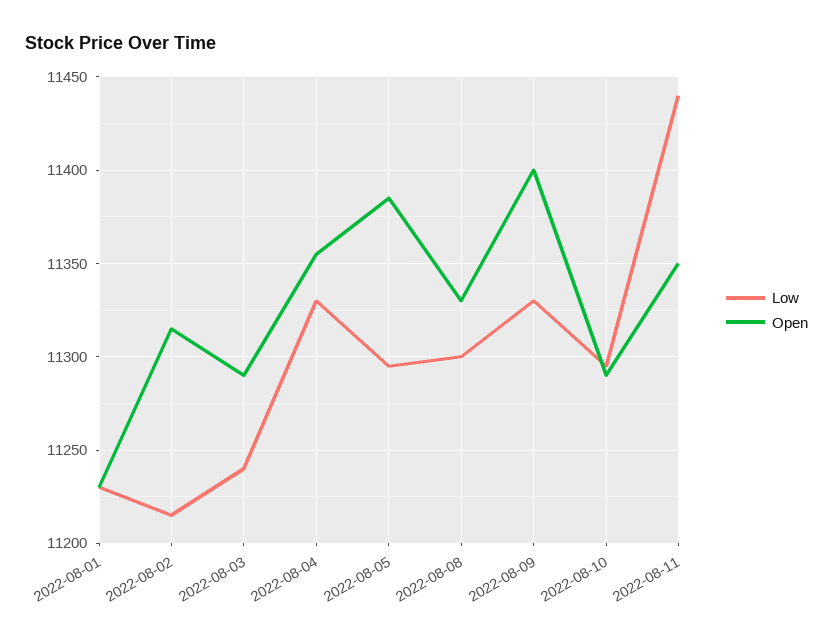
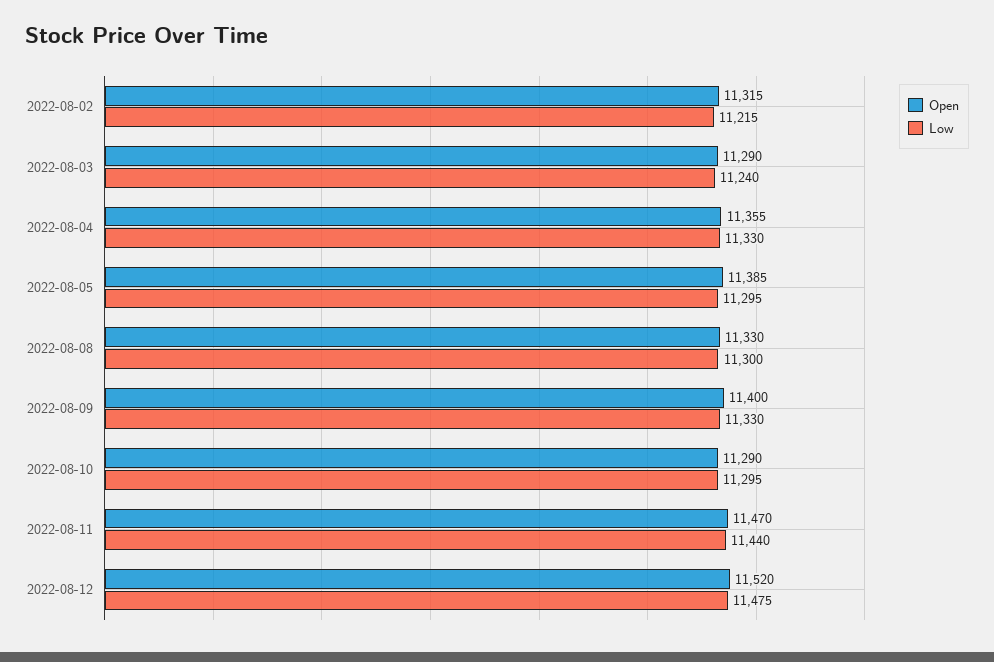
Low, 2022-08-01: 11230 -> none
Open, 2022-08-01: 11230 -> none
Open, 2022-08-11: 11350 -> 11470
Open, 2022-08-12: none -> 11520
Low, 2022-08-12: none -> 11475

